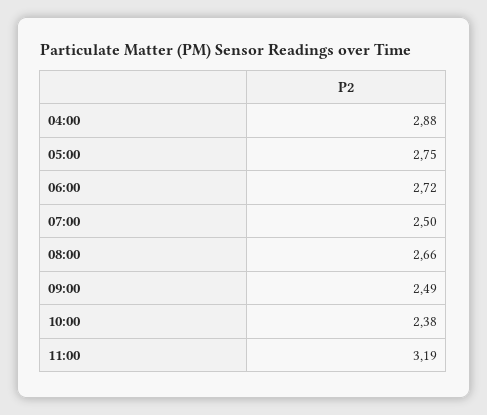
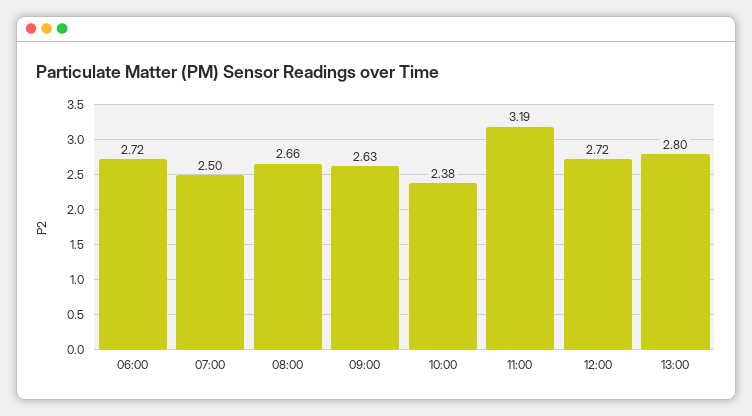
04:00: 2.88 -> none
05:00: 2.75 -> none
09:00: 2.49 -> 2.63
12:00: none -> 2.72
13:00: none -> 2.8

